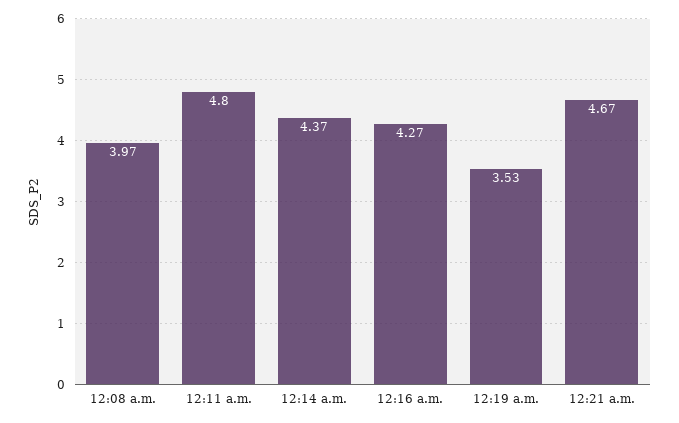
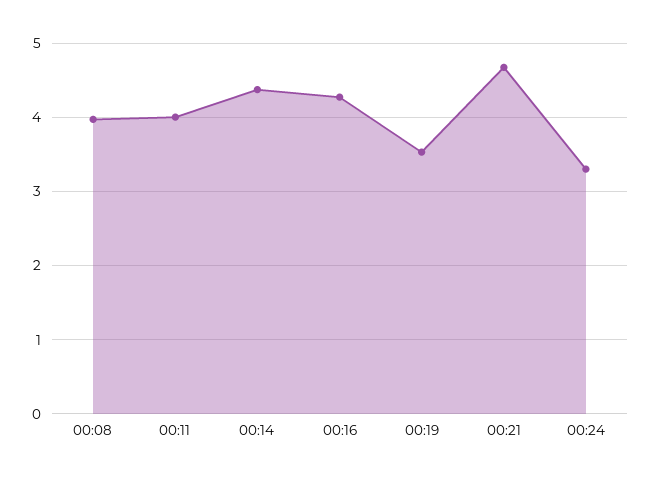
12:11 a.m.: 4.8 -> 4
00:24: none -> 3.3

